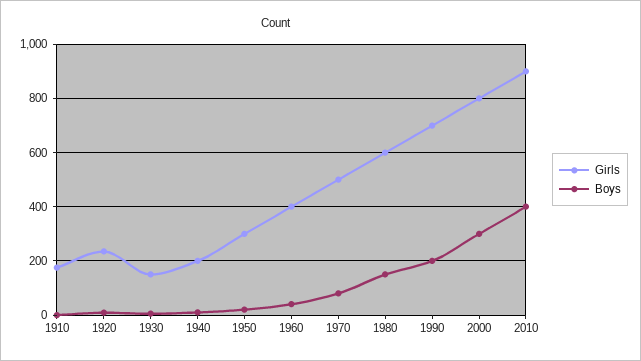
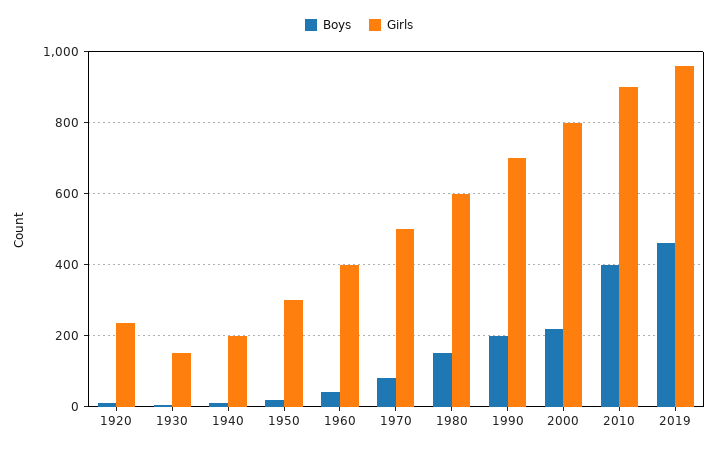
Girls, 1910: 175 -> none
Boys, 1910: 0 -> none
Boys, 2000: 300 -> 220
Boys, 2019: none -> 460
Girls, 2019: none -> 960

